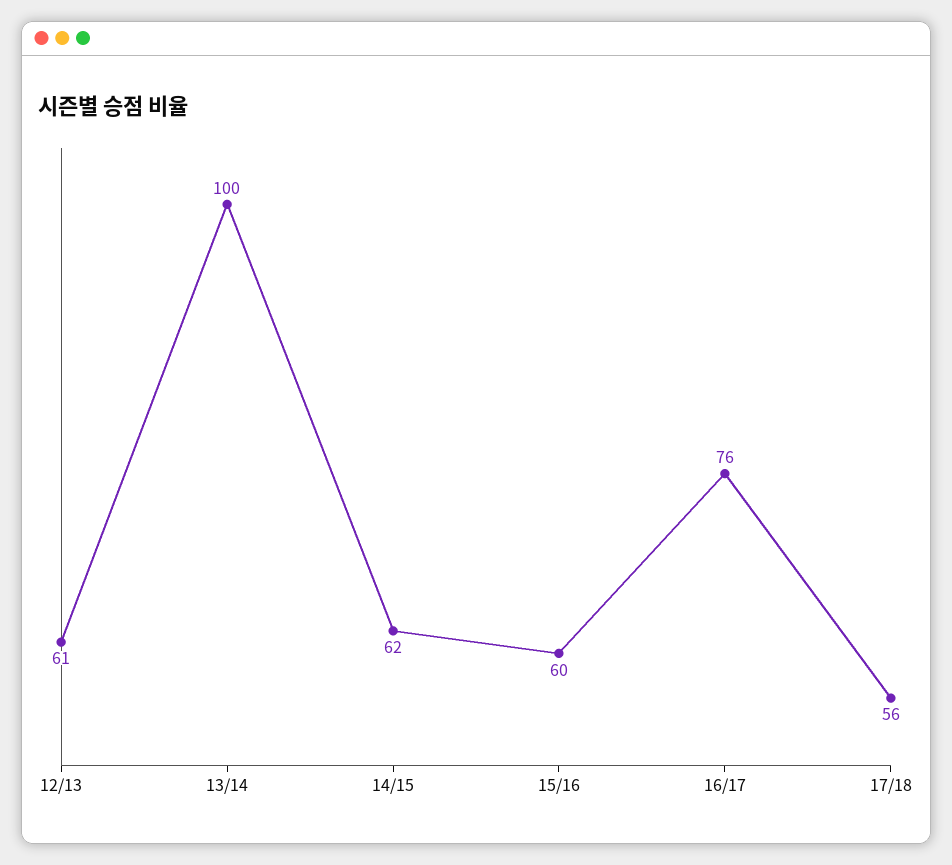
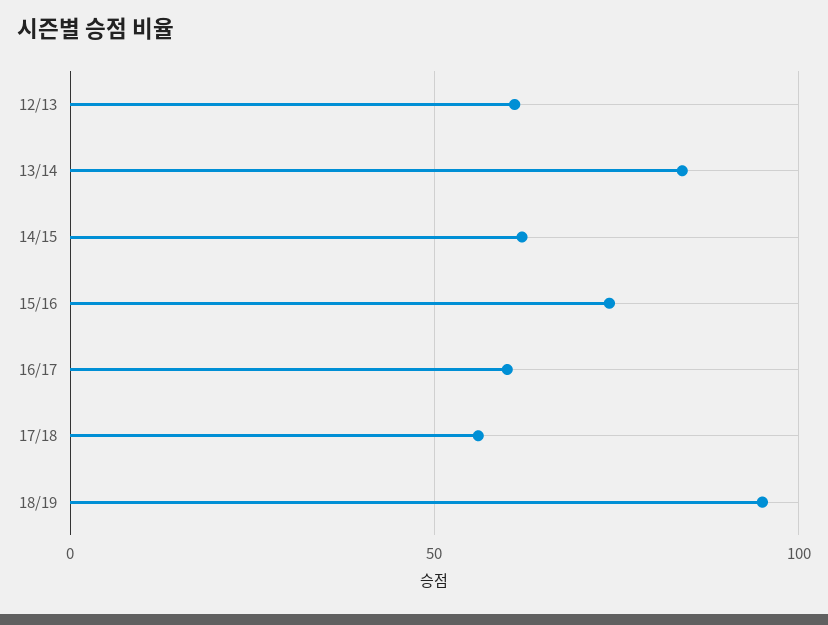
13/14: 100 -> 85
15/16: 60 -> 75
16/17: 76 -> 60
18/19: none -> 95

